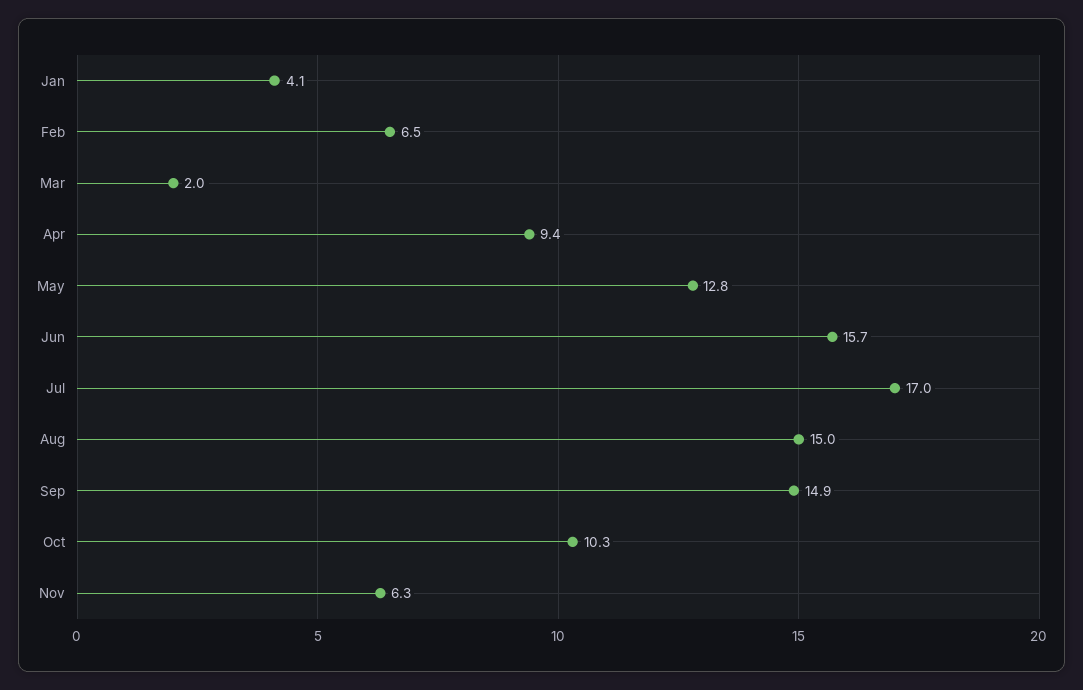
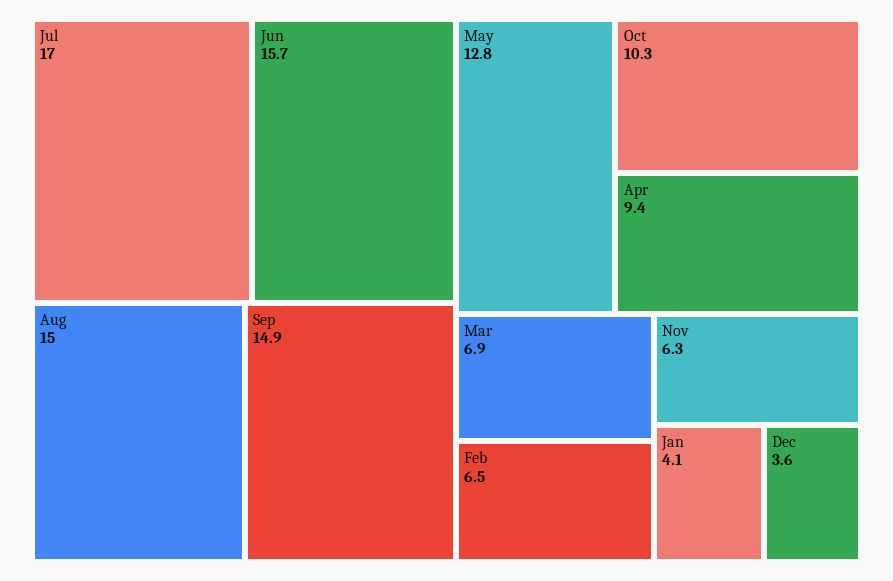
Mar: 2 -> 6.9
Dec: none -> 3.6

